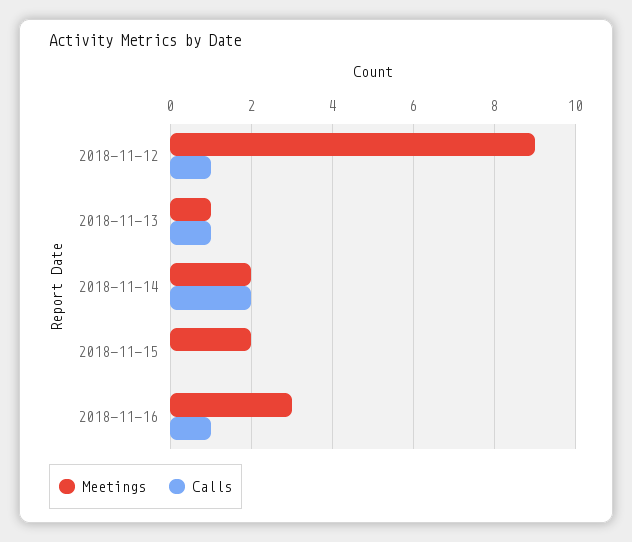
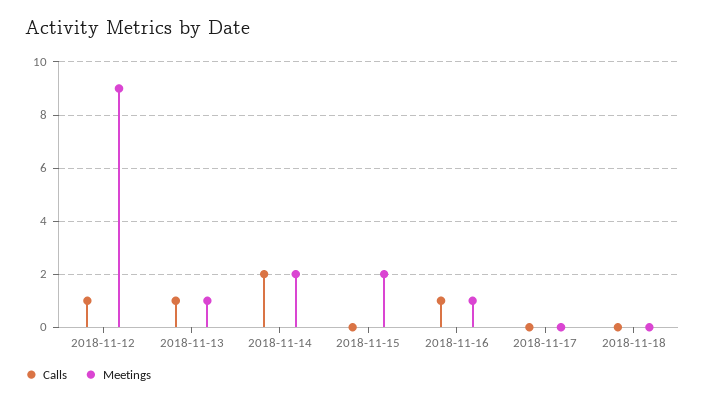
Meetings, 2018-11-16: 3 -> 1
Calls, 2018-11-17: none -> 0
Meetings, 2018-11-17: none -> 0
Calls, 2018-11-18: none -> 0
Meetings, 2018-11-18: none -> 0

